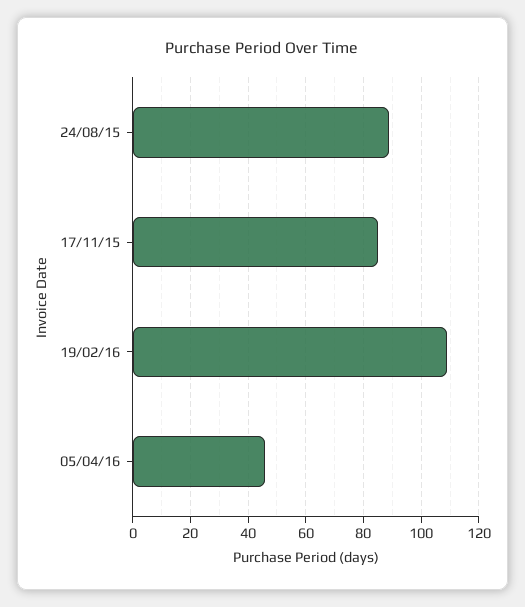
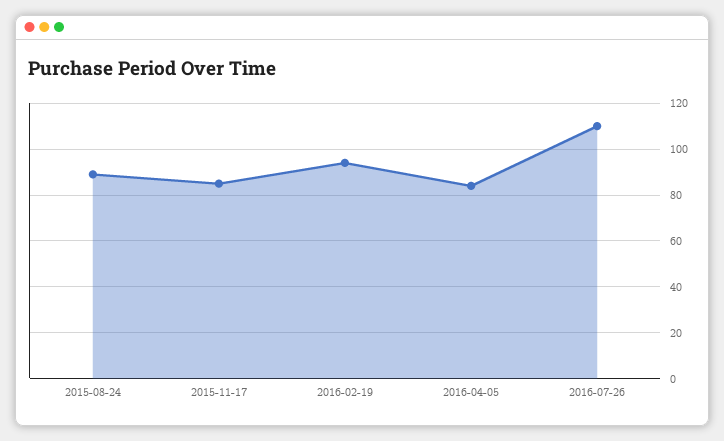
19/02/16: 110 -> 95
05/04/16: 45 -> 85
2016-07-26: none -> 110

